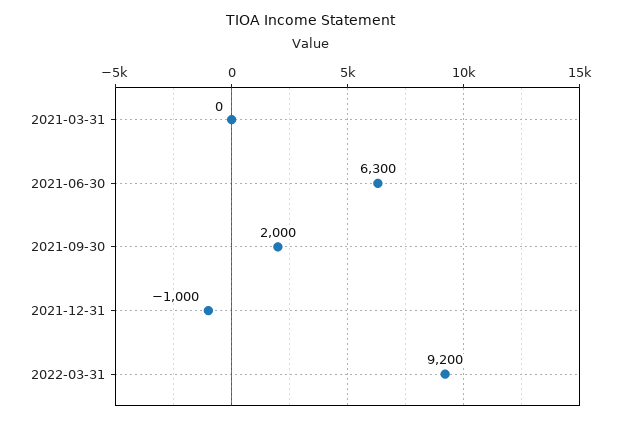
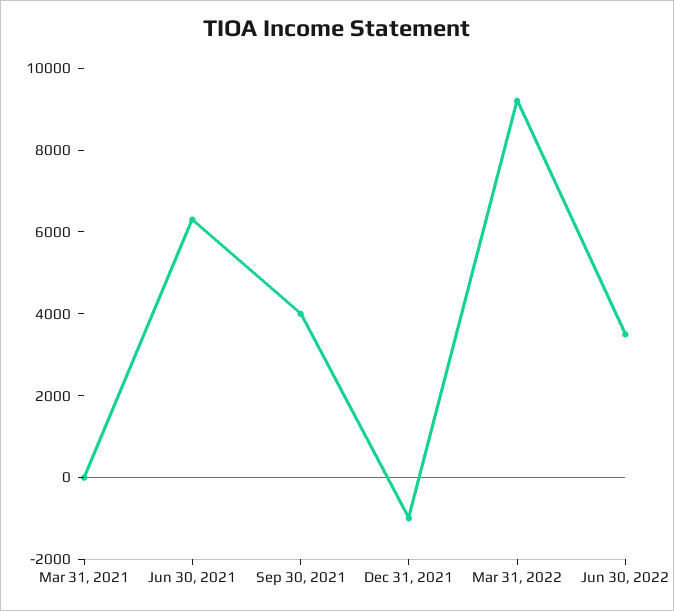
2021-09-30: 2000 -> 4000
Jun 30, 2022: none -> 3500

